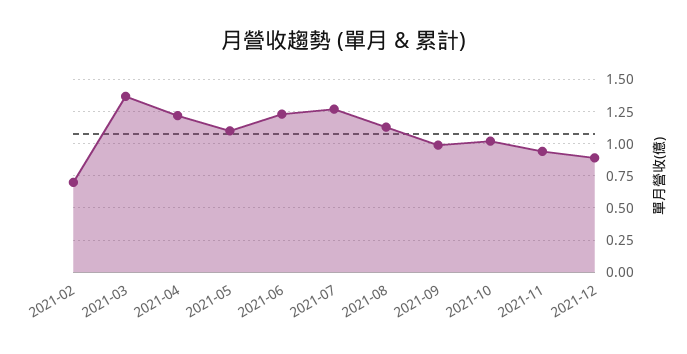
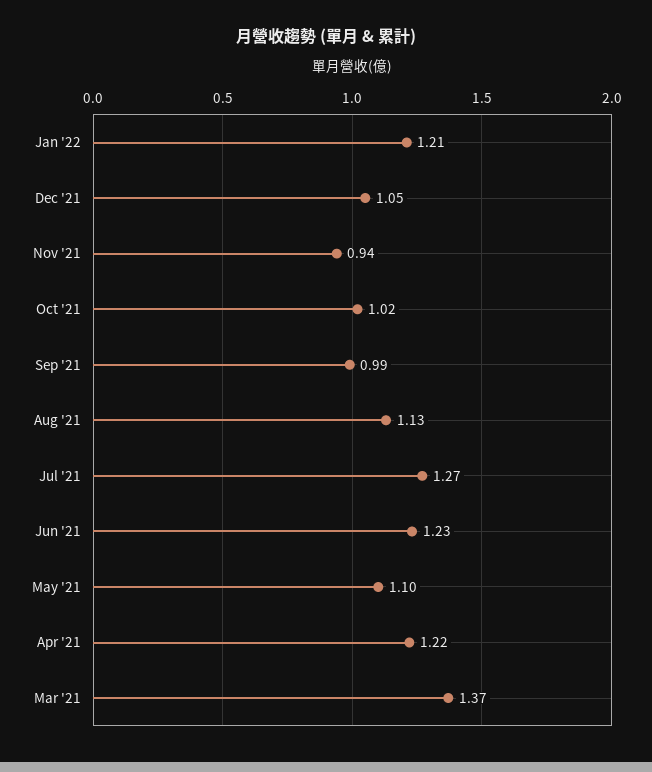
2021-02: 0.7 -> none
2021-12: 0.9 -> 1.05
Jan '22: none -> 1.21

